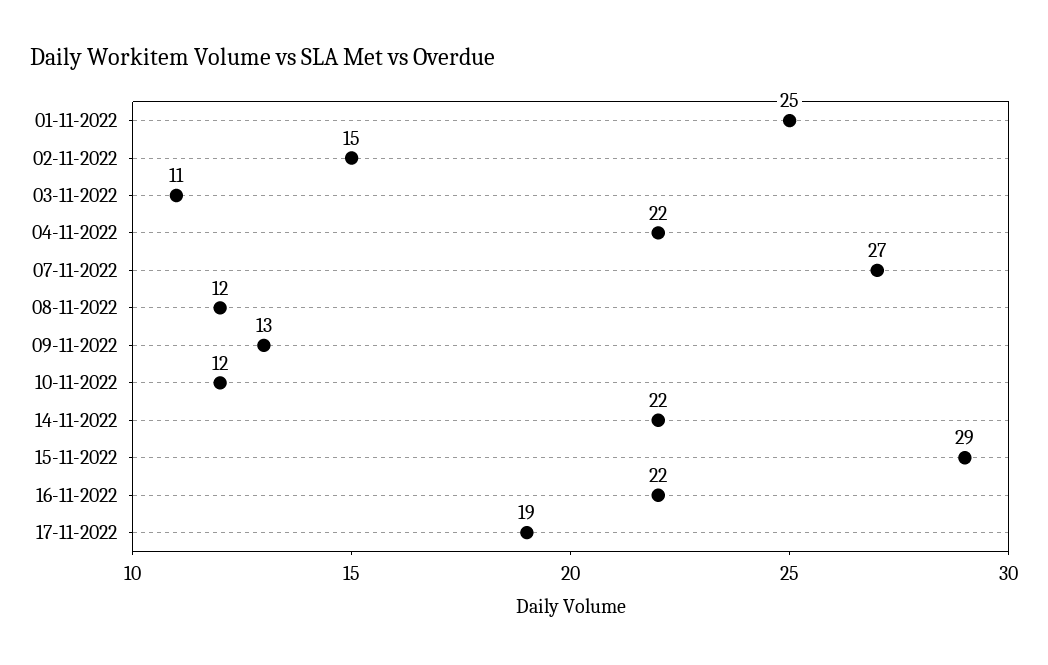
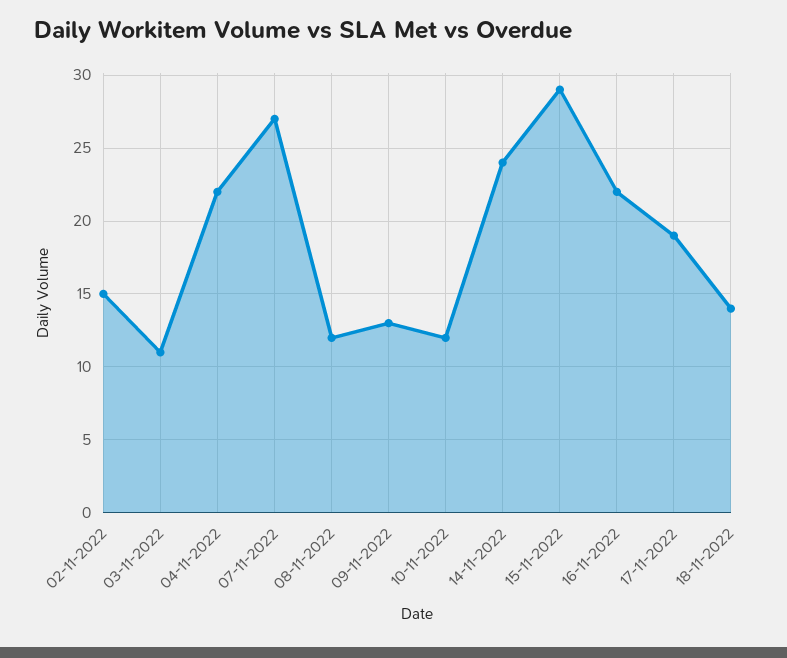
01-11-2022: 25 -> none
14-11-2022: 22 -> 24
18-11-2022: none -> 14

